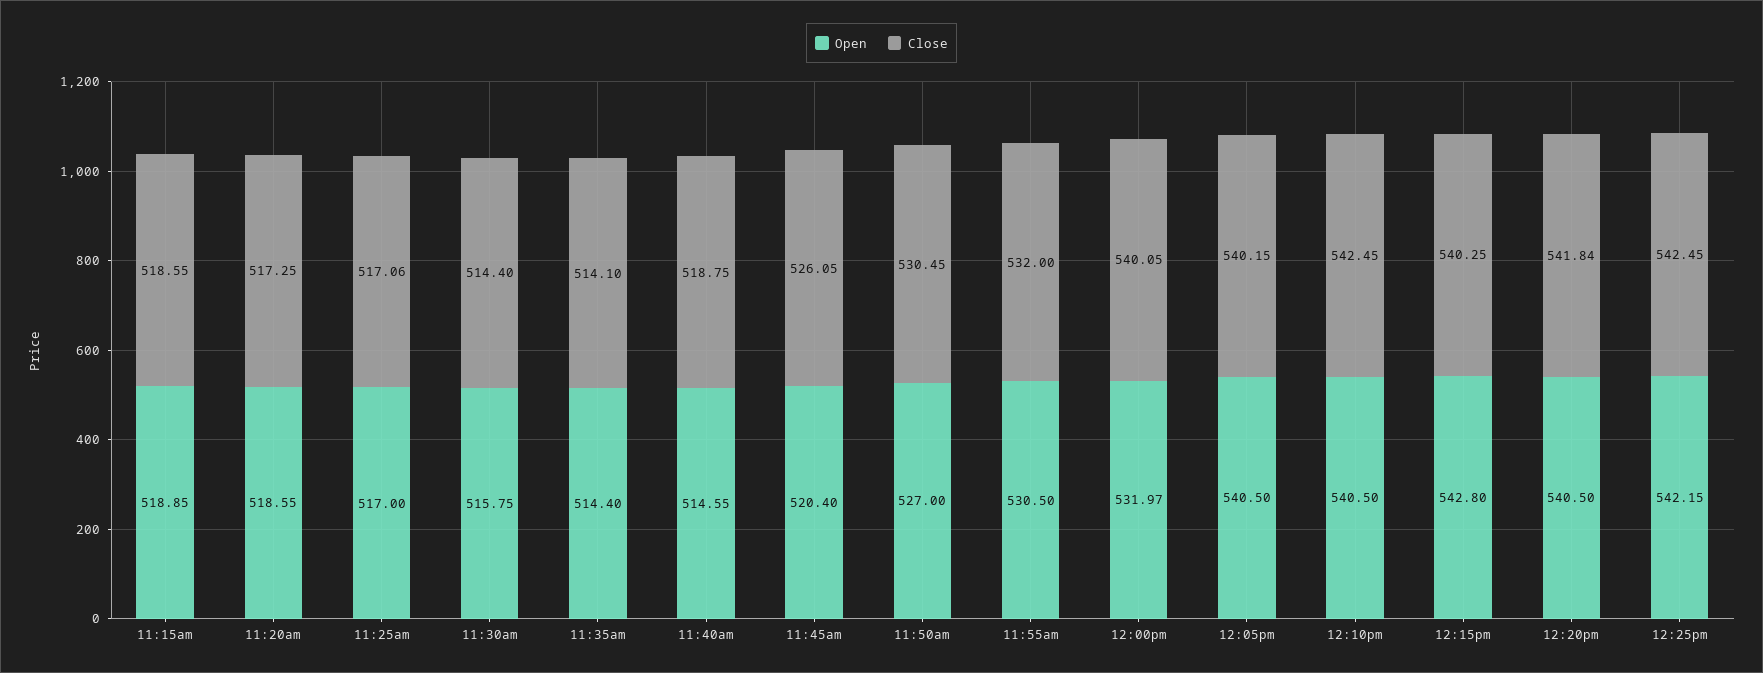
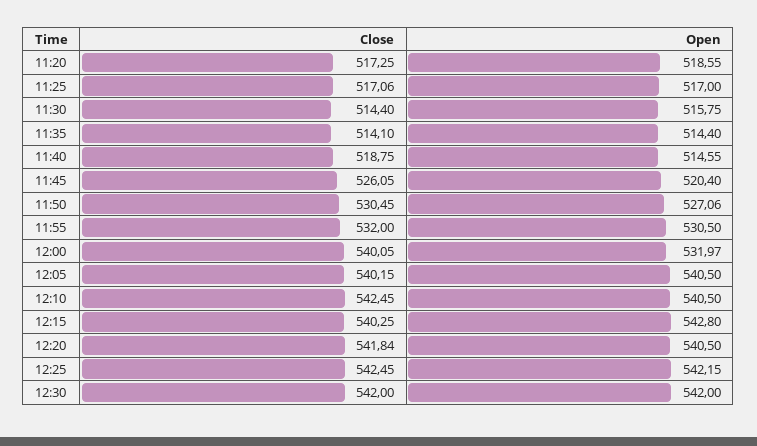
Open, 11:15am: 518.85 -> none
Close, 11:15am: 518.55 -> none
Open, 11:50am: 527 -> 527.06
Close, 12:30: none -> 542
Open, 12:30: none -> 542

